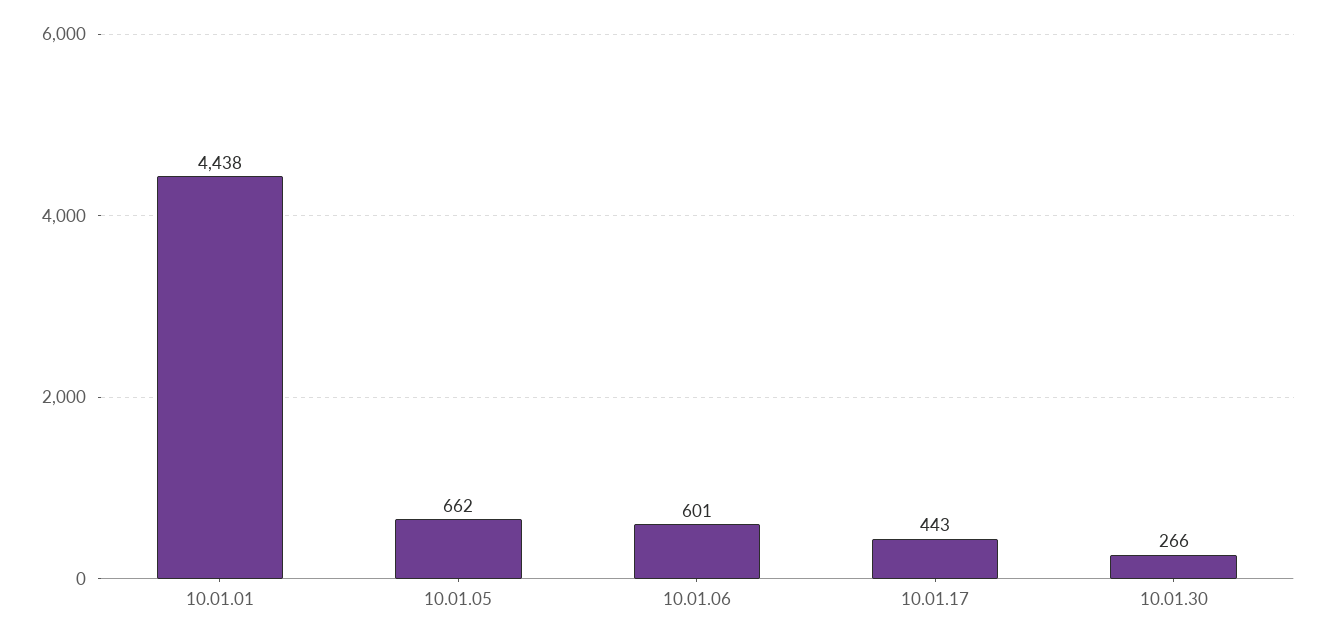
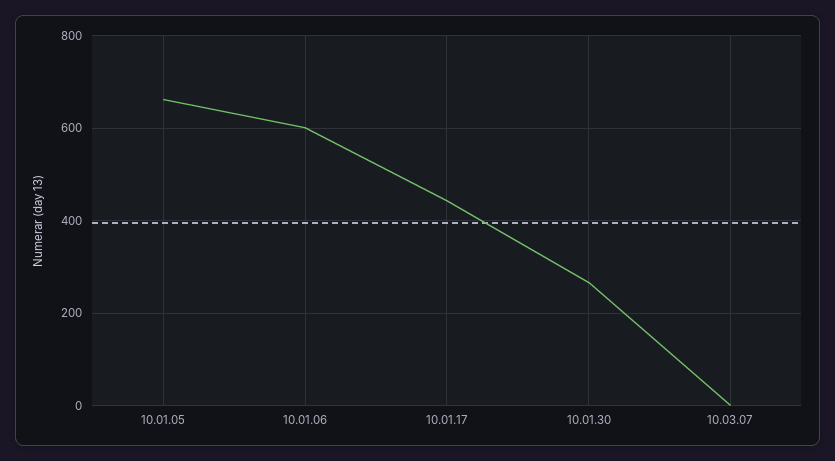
10.01.01: 4438 -> none
10.03.07: none -> 0

